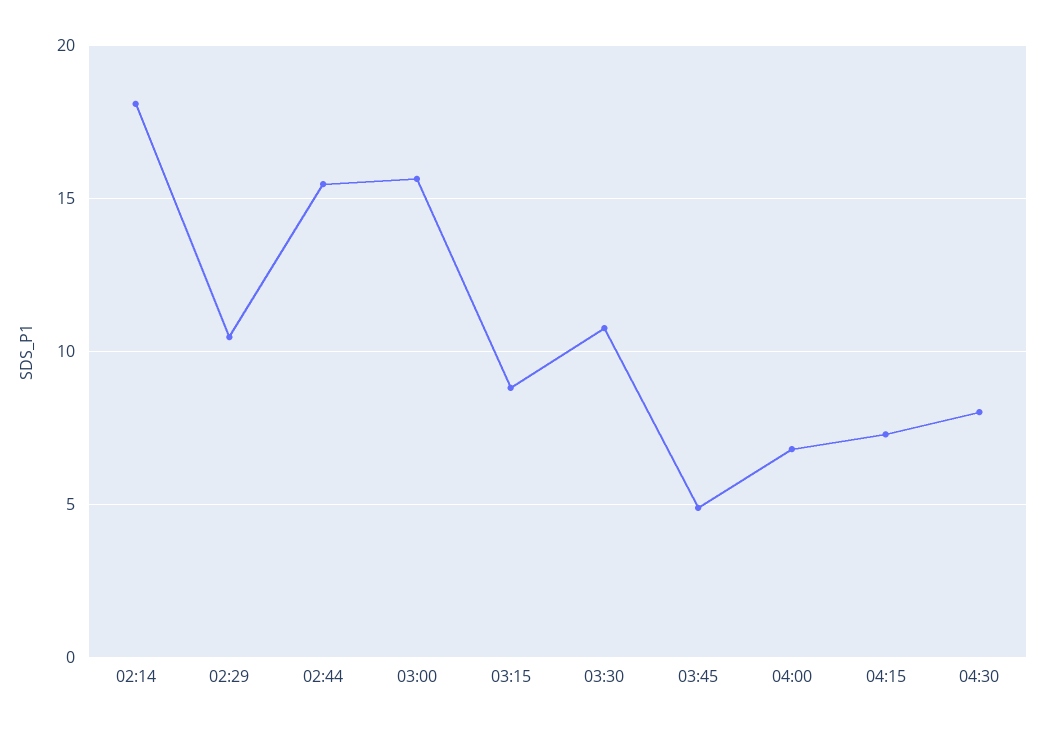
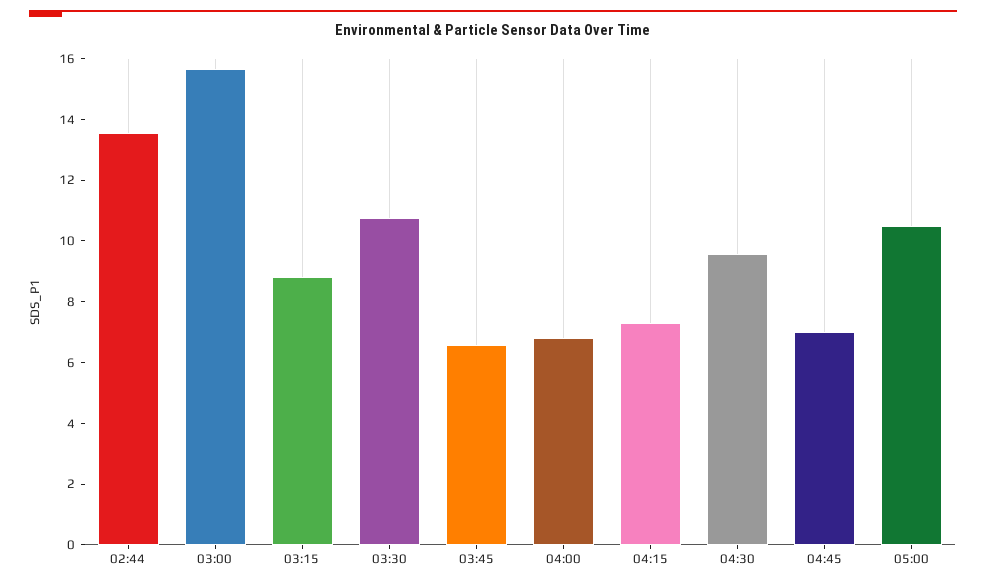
02:14: 18 -> none
02:29: 10.5 -> none
02:44: 15.5 -> 13.5
03:45: 5 -> 6.5
04:30: 8 -> 9.5
04:45: none -> 7
05:00: none -> 10.5

